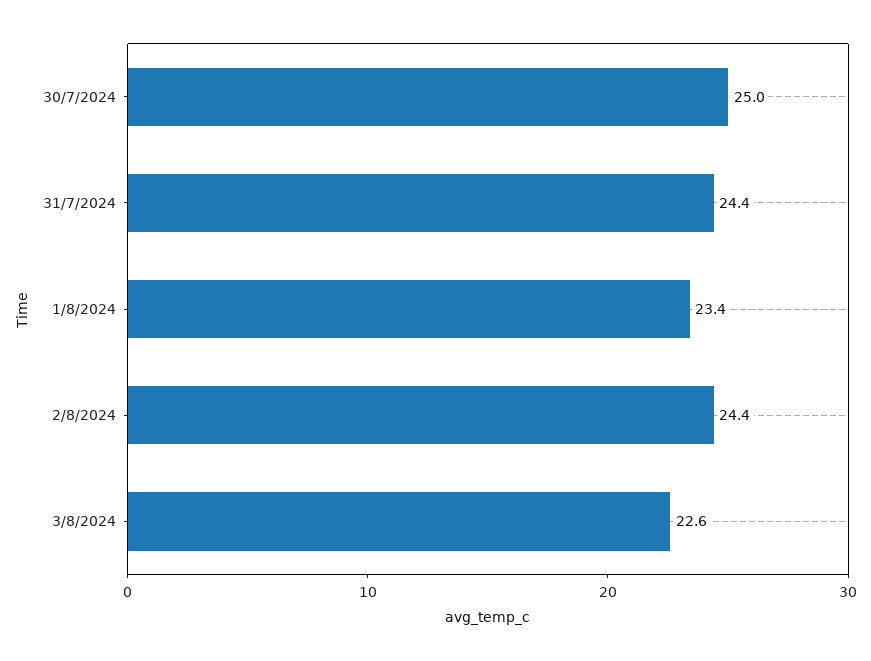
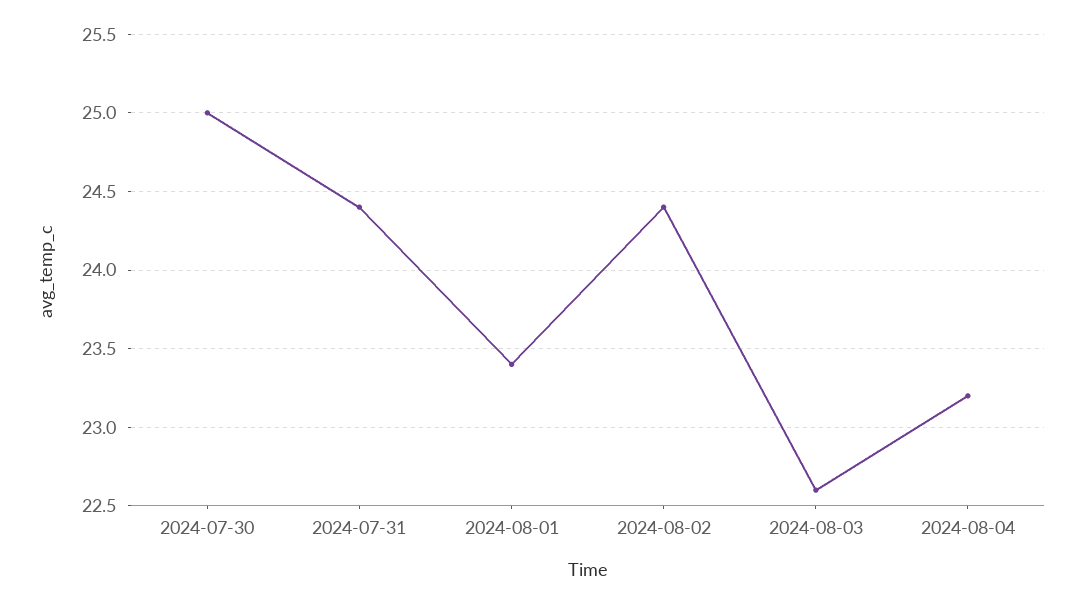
2024-08-04: none -> 23.2

